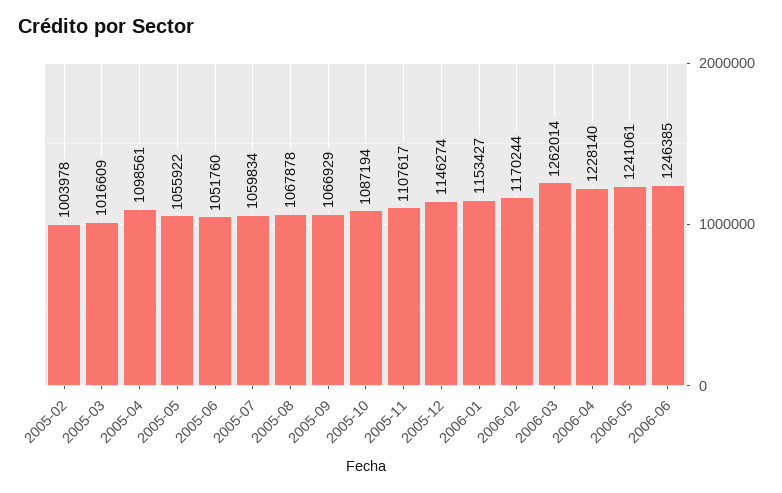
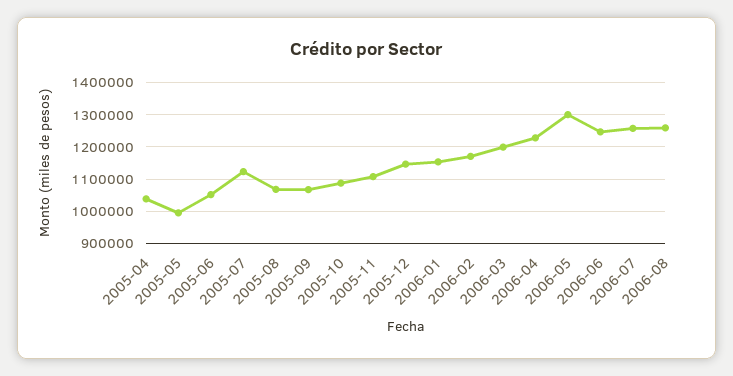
2005-02: 1003978 -> none
2005-03: 1016609 -> none
2005-04: 1098561 -> 1040000
2005-05: 1055922 -> 1000000
2005-07: 1059834 -> 1120000
2006-03: 1262014 -> 1200000
2006-05: 1241061 -> 1300000
2006-07: none -> 1260000
2006-08: none -> 1260000

